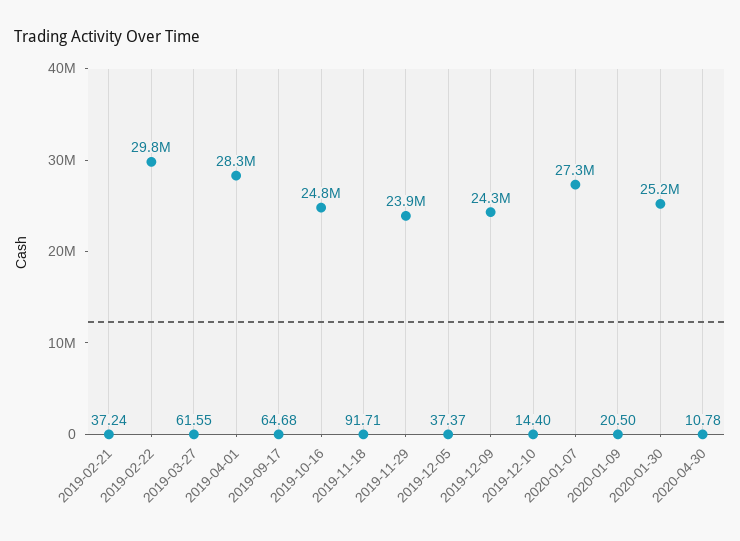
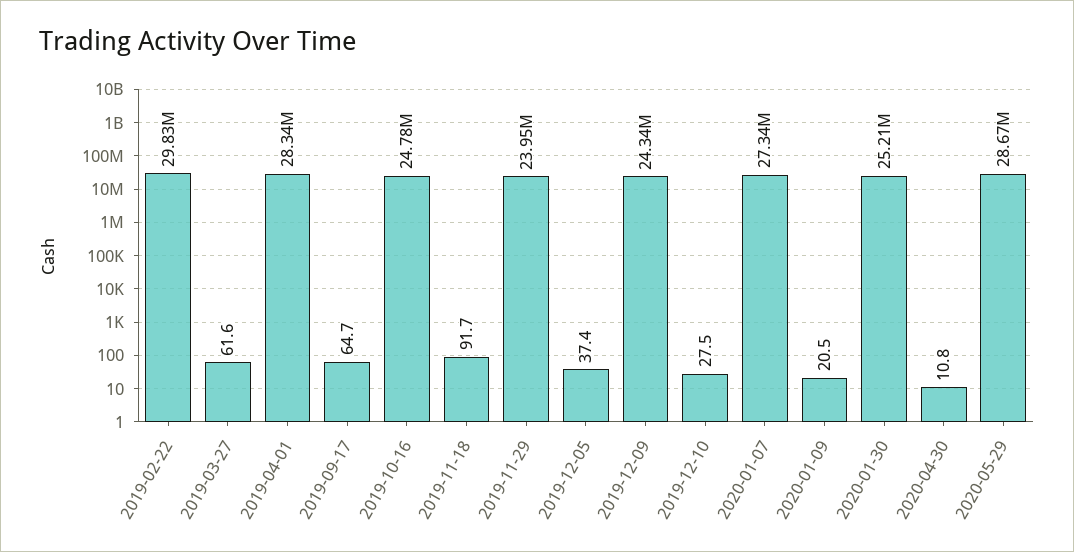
2019-02-21: 37.24 -> none
2019-12-10: 14.4 -> 27.5
2020-05-29: none -> 28670000

